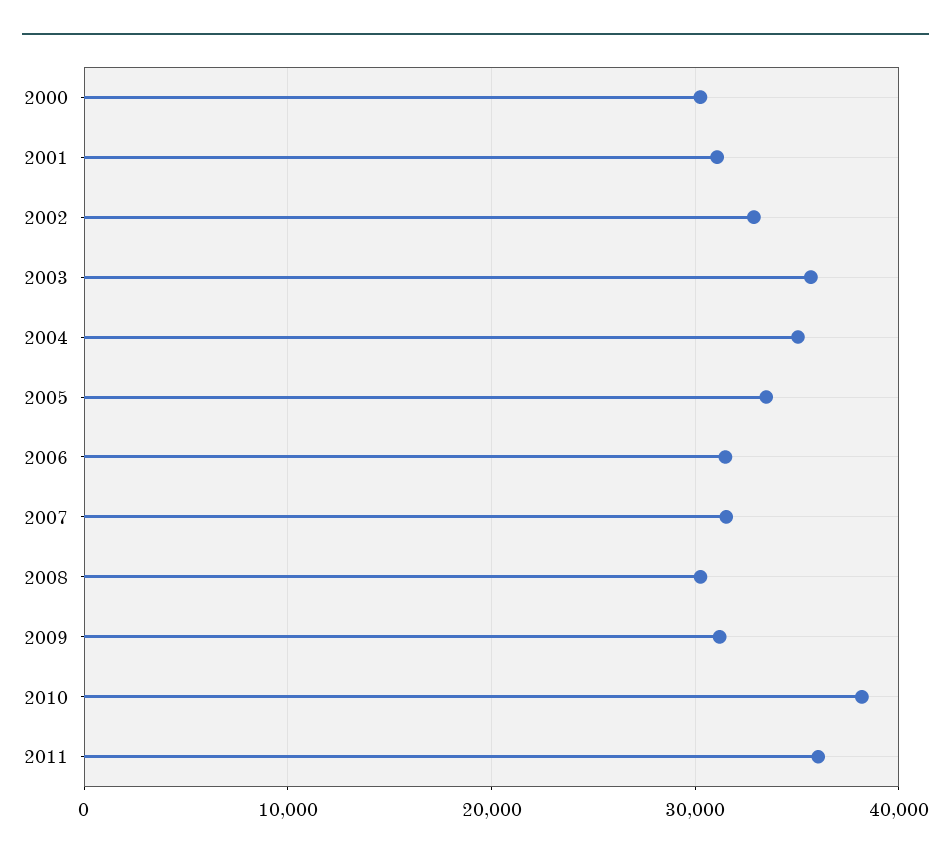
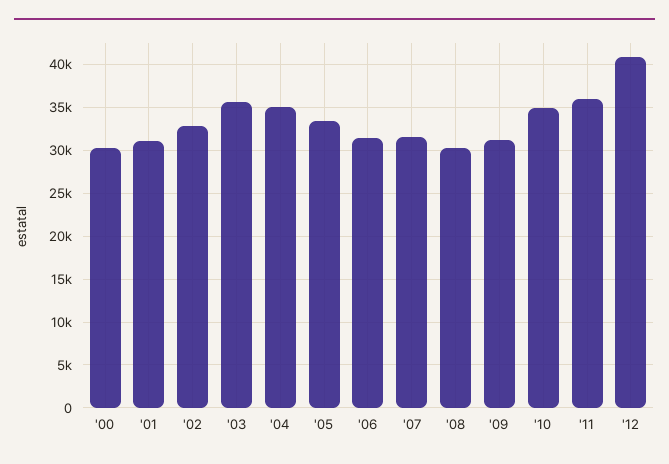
2010: 38000 -> 35000
'12: none -> 41000

